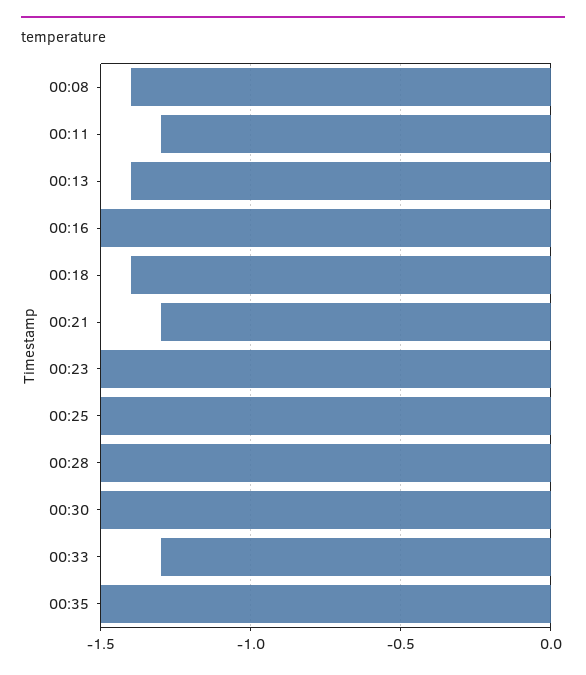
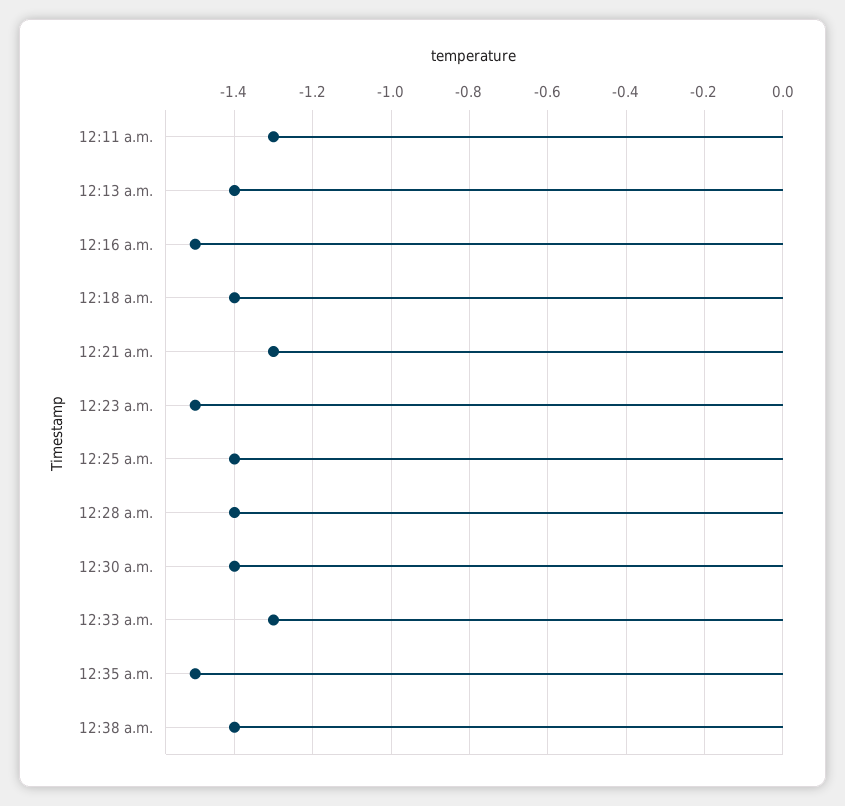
00:08: -1.4 -> none
00:25: -1.5 -> -1.4
00:28: -1.5 -> -1.4
00:30: -1.5 -> -1.4
12:38 a.m.: none -> -1.4

